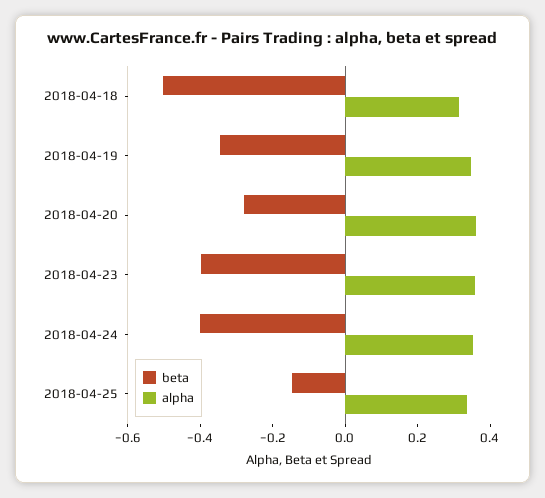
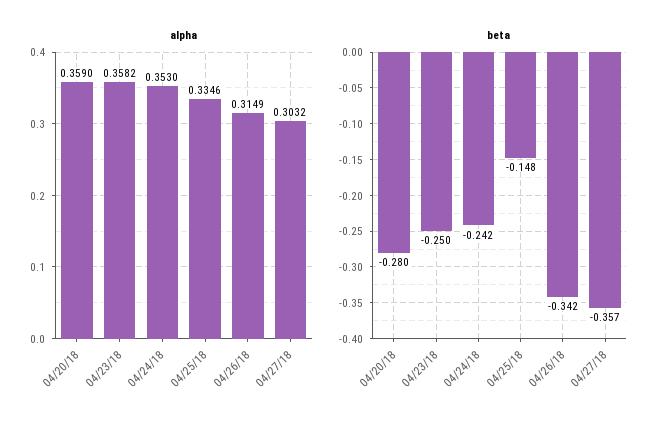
beta, 2018-04-18: -0.5 -> none
alpha, 2018-04-18: 0.3 -> none
beta, 2018-04-19: -0.35 -> none
alpha, 2018-04-19: 0.35 -> none
beta, 2018-04-23: -0.4 -> -0.25
beta, 2018-04-24: -0.4 -> -0.242
alpha, 04/26/18: none -> 0.3149
alpha, 04/27/18: none -> 0.3032
beta, 04/26/18: none -> -0.342
beta, 04/27/18: none -> -0.357

